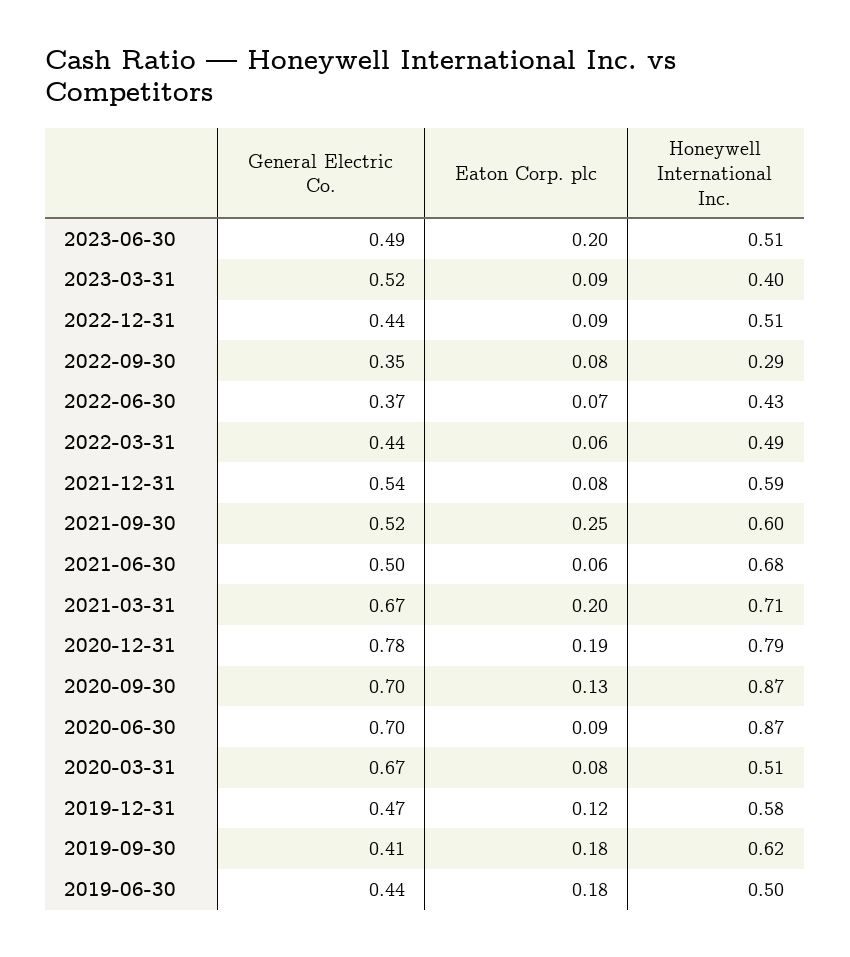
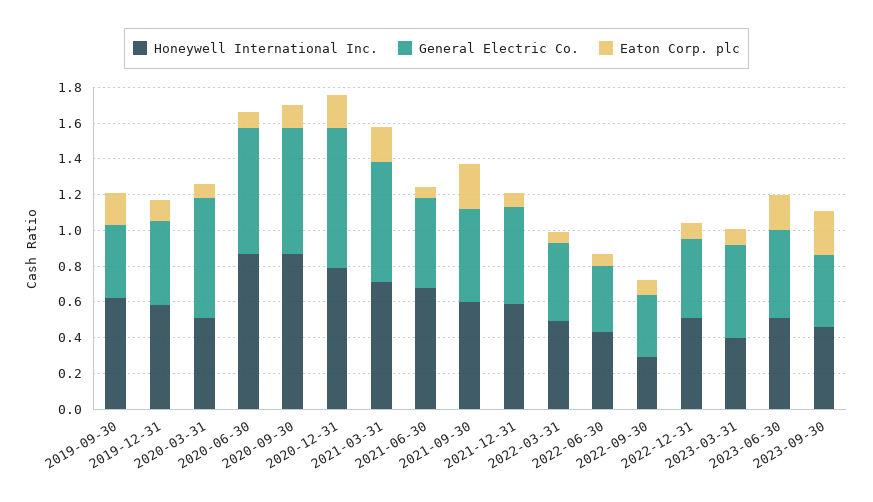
General Electric Co., 2019-06-30: 0.44 -> none
Eaton Corp. plc, 2019-06-30: 0.18 -> none
Honeywell International Inc., 2019-06-30: 0.5 -> none
Honeywell International Inc., 2023-09-30: none -> 0.45
General Electric Co., 2023-09-30: none -> 0.4
Eaton Corp. plc, 2023-09-30: none -> 0.25

